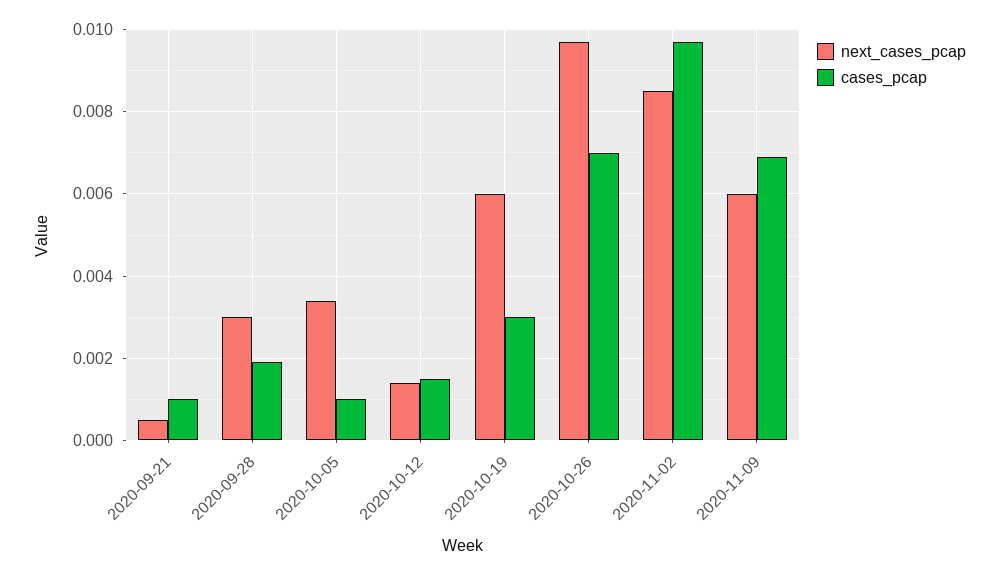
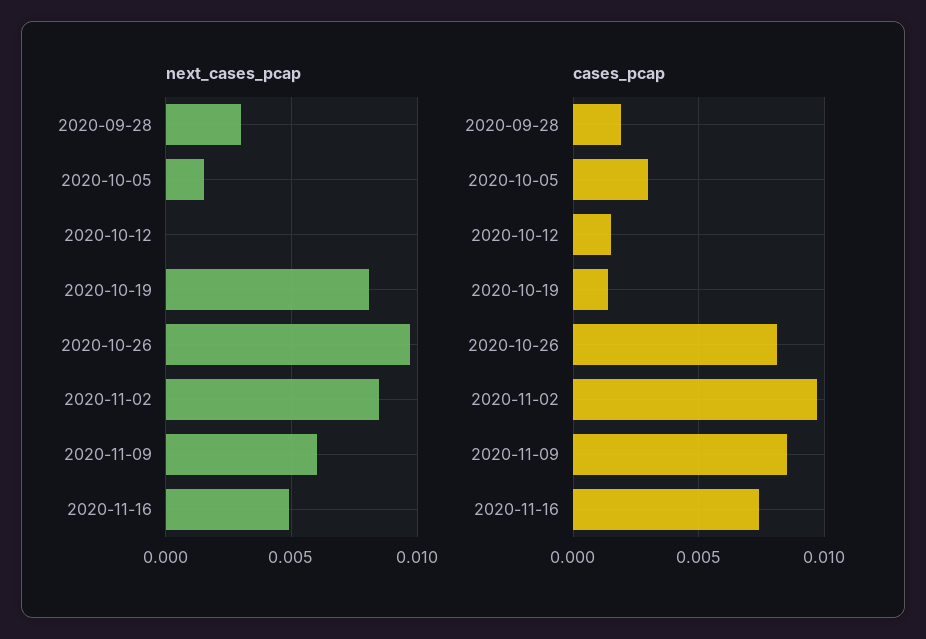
next_cases_pcap, 2020-09-21: 0.0005 -> none
cases_pcap, 2020-09-21: 0.001 -> none
next_cases_pcap, 2020-10-05: 0.0035 -> 0.0015
cases_pcap, 2020-10-05: 0.001 -> 0.003
next_cases_pcap, 2020-10-12: 0.0015 -> 0
next_cases_pcap, 2020-10-19: 0.006 -> 0.008
cases_pcap, 2020-10-19: 0.003 -> 0.0015
cases_pcap, 2020-10-26: 0.007 -> 0.008
cases_pcap, 2020-11-09: 0.007 -> 0.0085
next_cases_pcap, 2020-11-16: none -> 0.005
cases_pcap, 2020-11-16: none -> 0.0075

